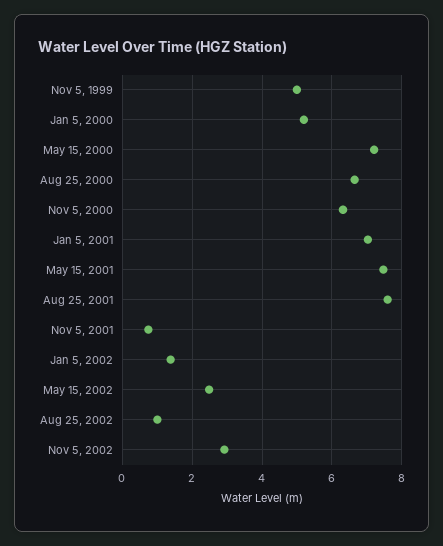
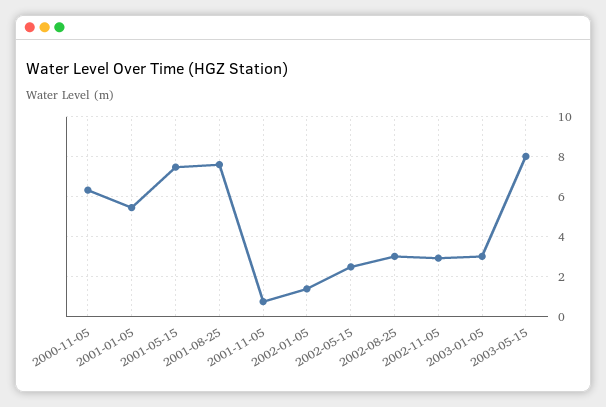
Nov 5, 1999: 5 -> none
Jan 5, 2000: 5.2 -> none
May 15, 2000: 7.2 -> none
Aug 25, 2000: 6.6 -> none
Jan 5, 2001: 7 -> 5.5
Aug 25, 2002: 1 -> 3
2003-01-05: none -> 3
2003-05-15: none -> 8

